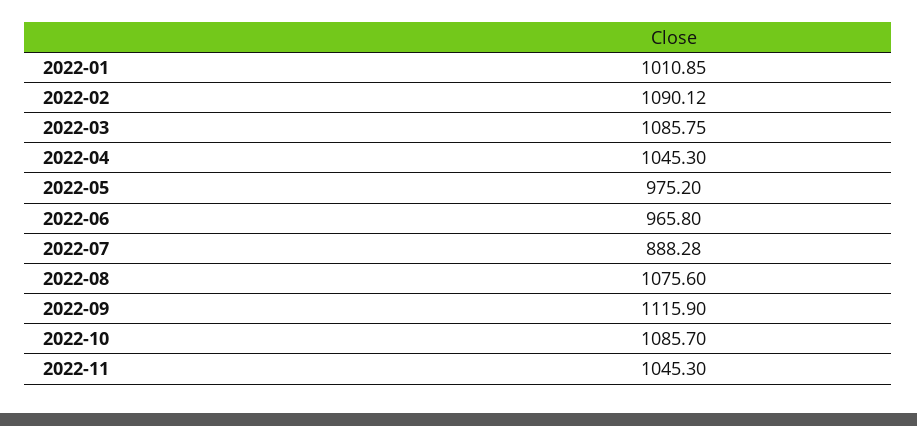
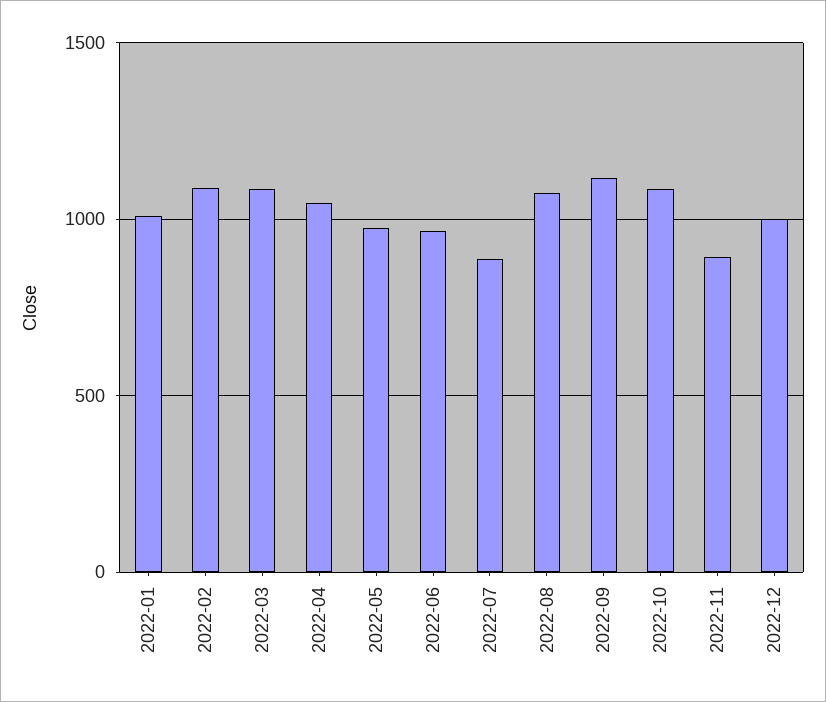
2022-11: 1045.3 -> 900
2022-12: none -> 1000

